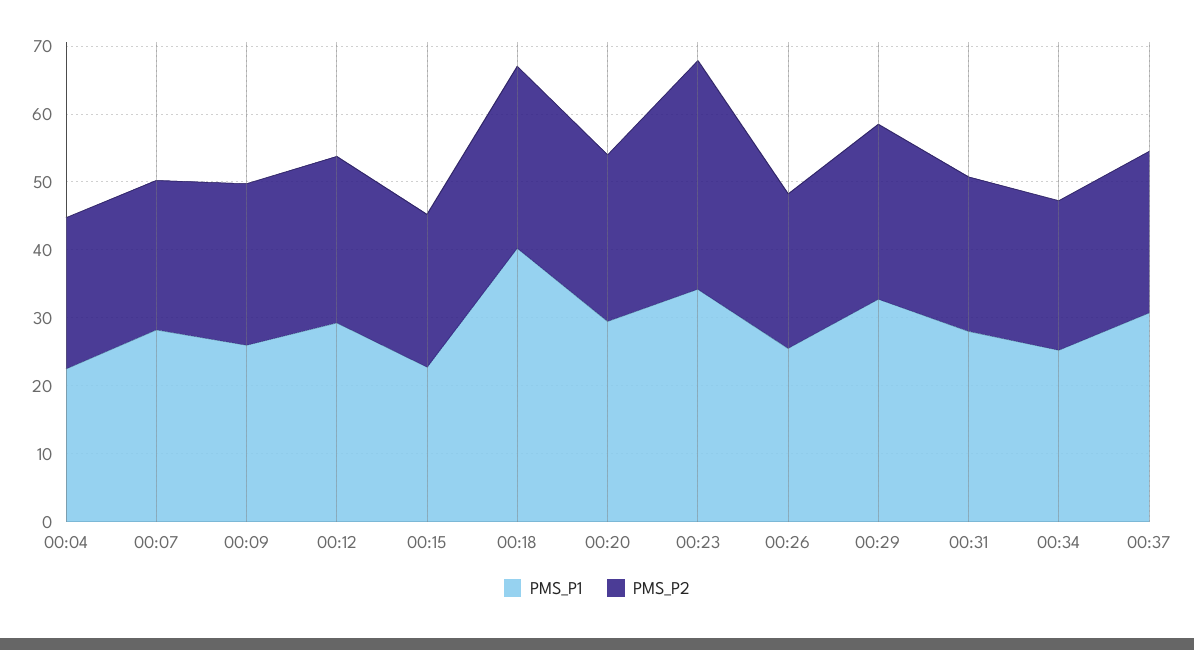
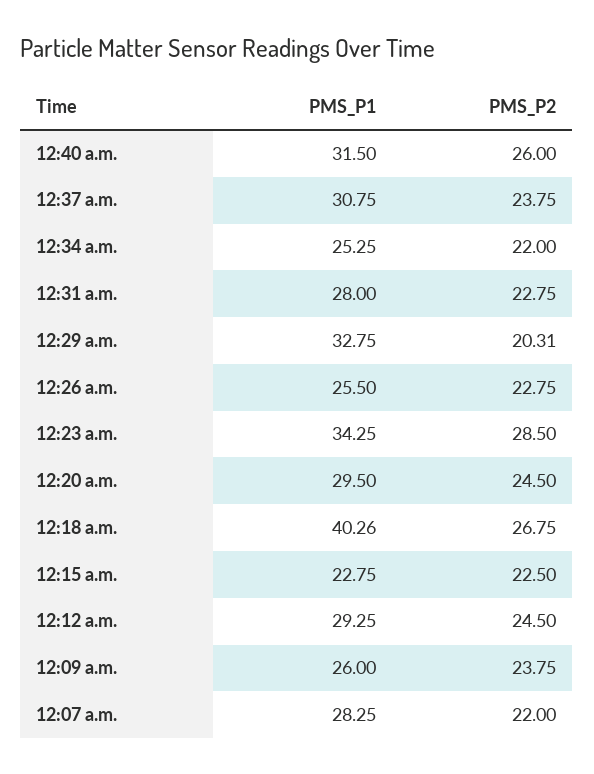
PMS_P1, 00:04: 22 -> none
PMS_P2, 00:04: 22 -> none
PMS_P2, 00:23: 34 -> 28.5
PMS_P2, 00:29: 26 -> 20.31
PMS_P1, 12:40 a.m.: none -> 31.5
PMS_P2, 12:40 a.m.: none -> 26

